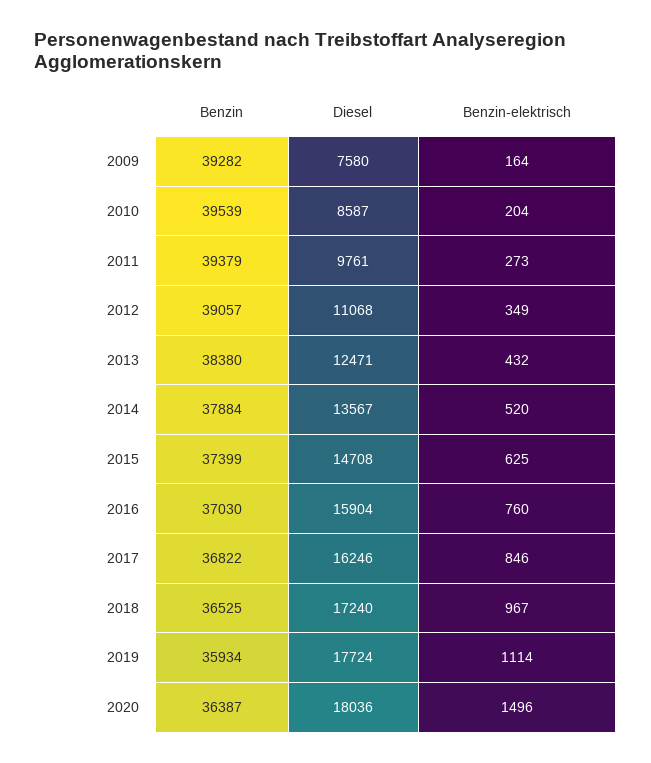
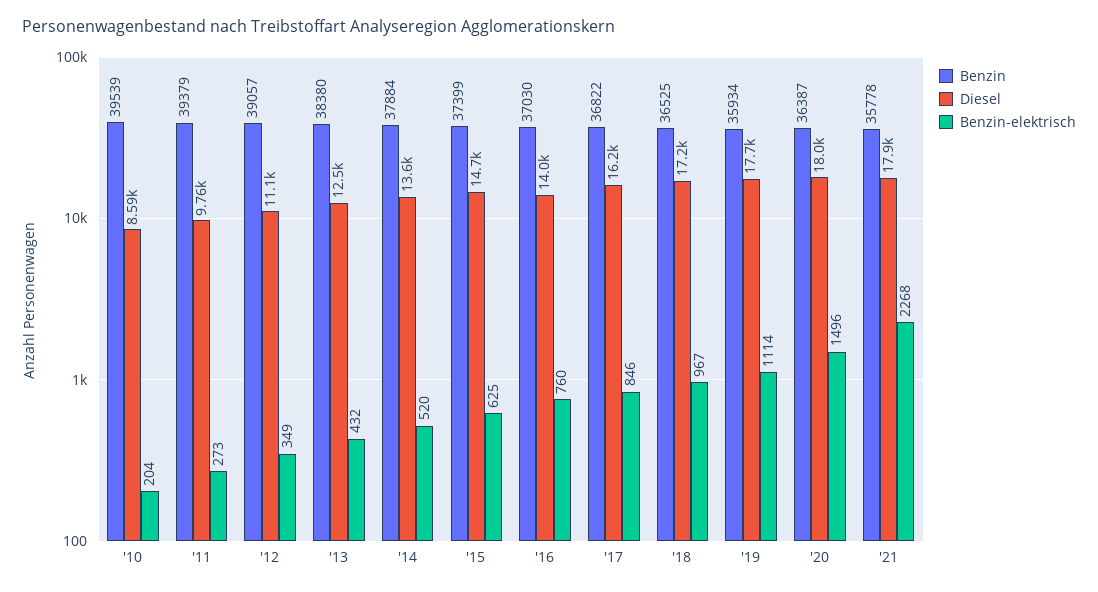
Benzin, 2009: 39282 -> none
Diesel, 2009: 7580 -> none
Benzin-elektrisch, 2009: 164 -> none
Diesel, 2016: 15904 -> 14000
Benzin, '21: none -> 35778
Diesel, '21: none -> 17900
Benzin-elektrisch, '21: none -> 2268

